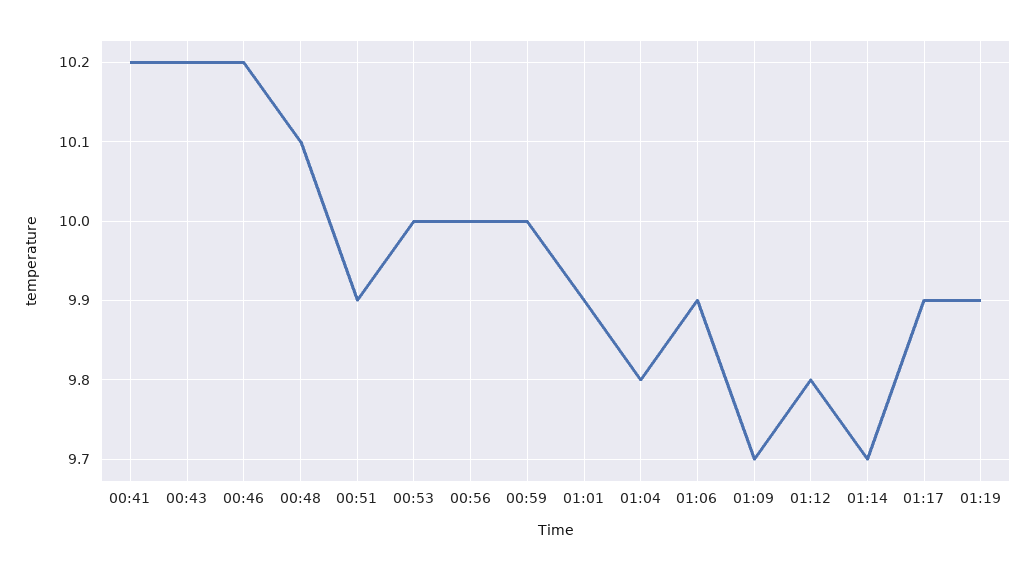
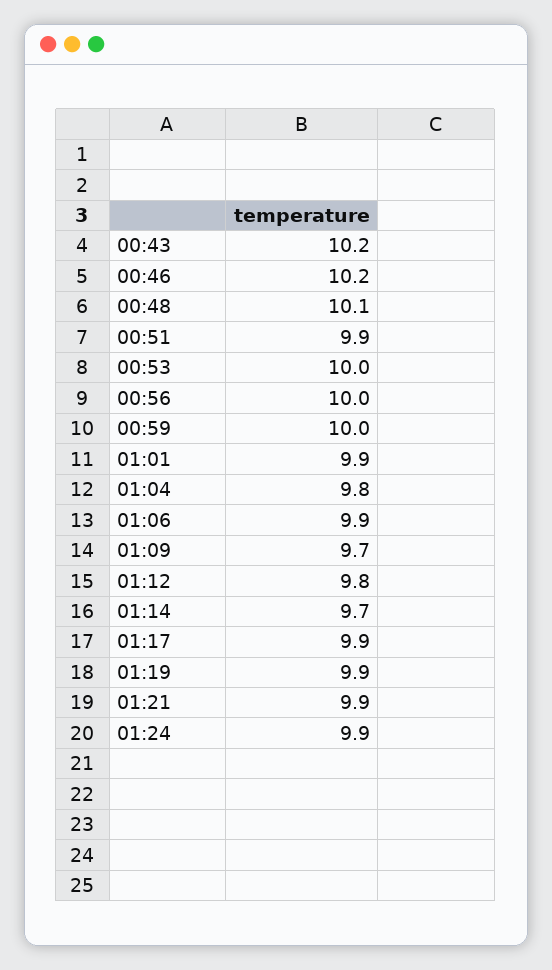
00:41: 10.2 -> none
01:21: none -> 9.9
01:24: none -> 9.9

